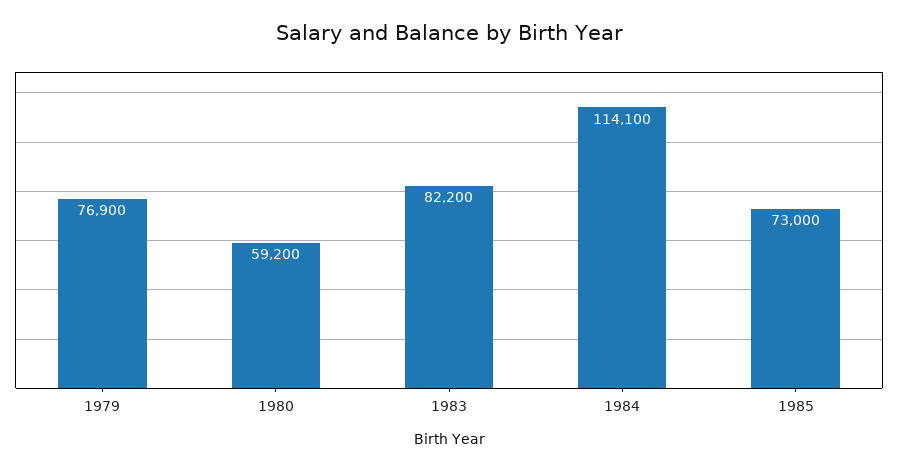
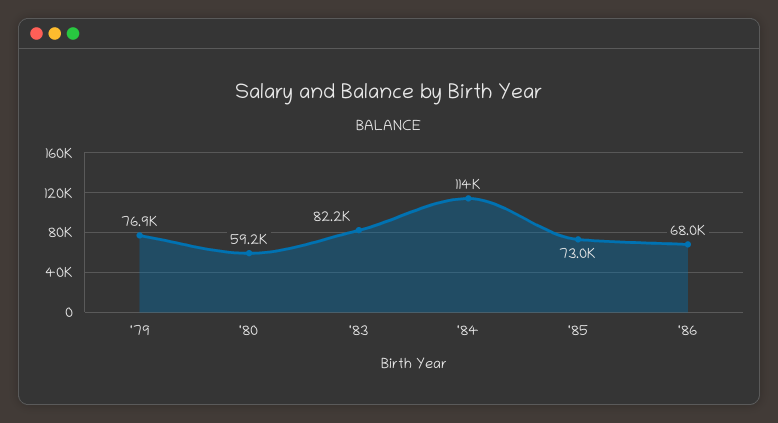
'86: none -> 68000

